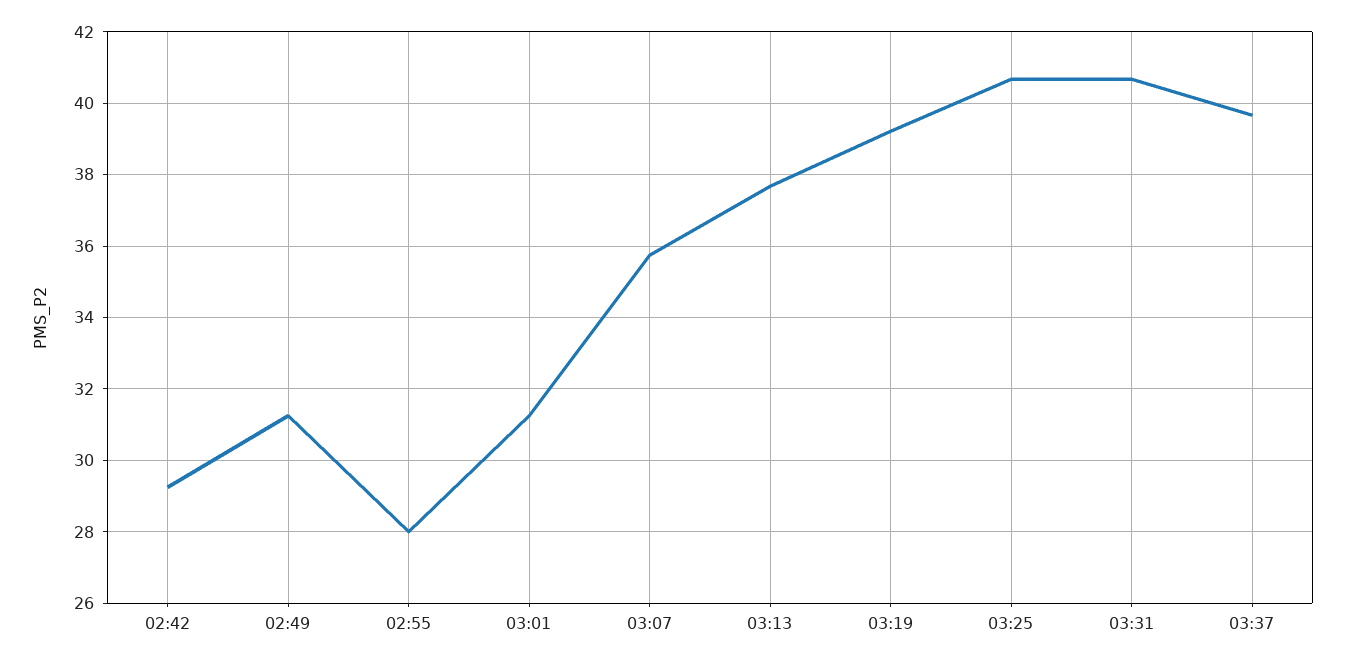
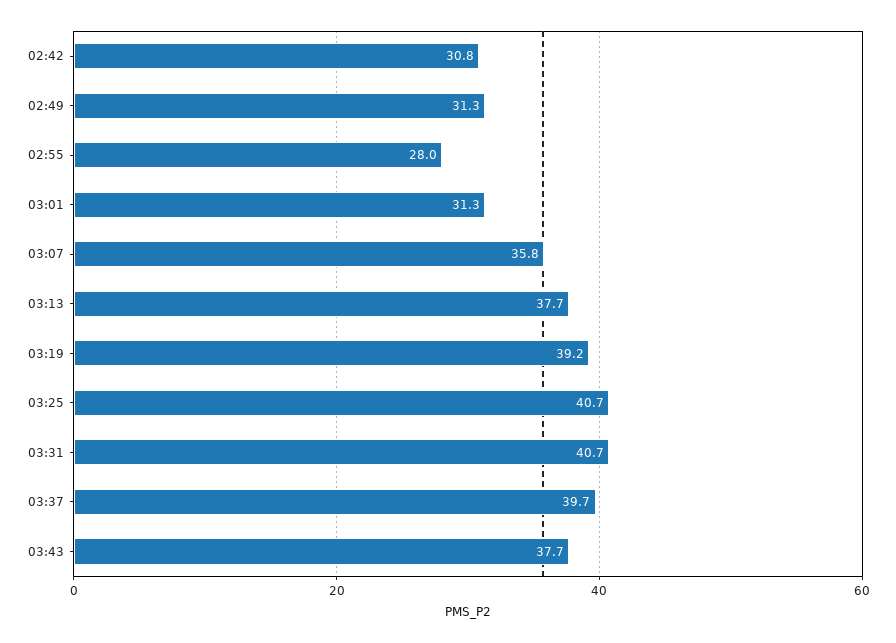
02:42: 29.2 -> 30.8
03:43: none -> 37.7

